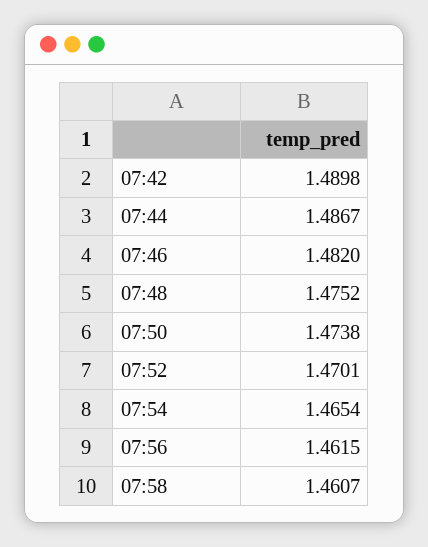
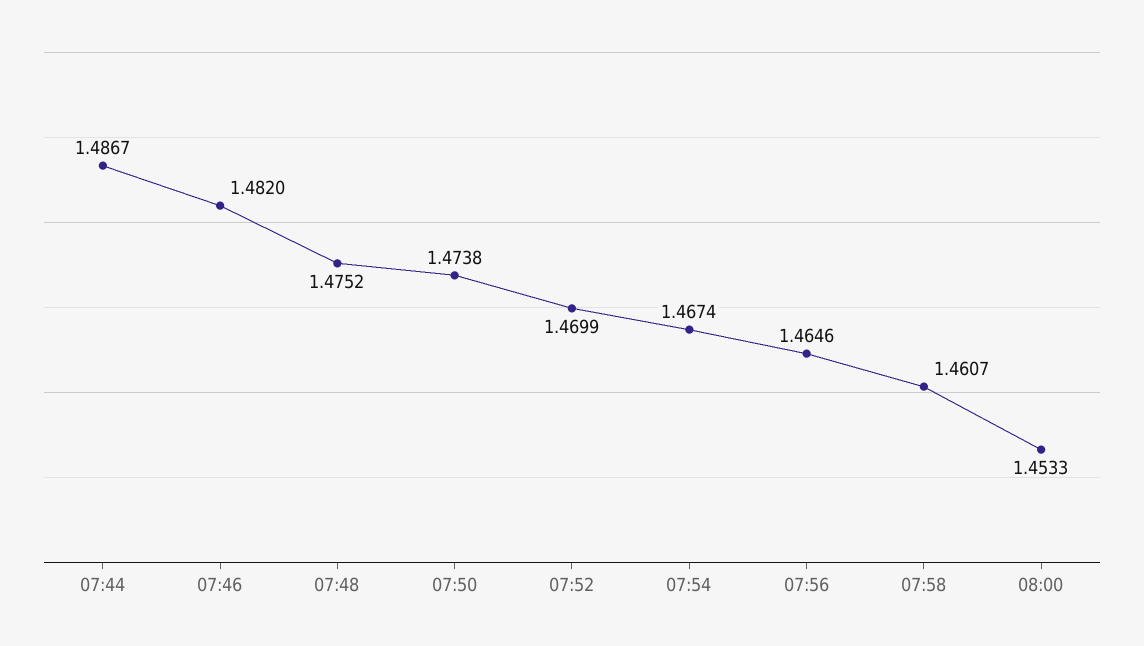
07:42: 1.4898 -> none
07:52: 1.4701 -> 1.4699
07:54: 1.4654 -> 1.4674
07:56: 1.4615 -> 1.4646
08:00: none -> 1.4533

